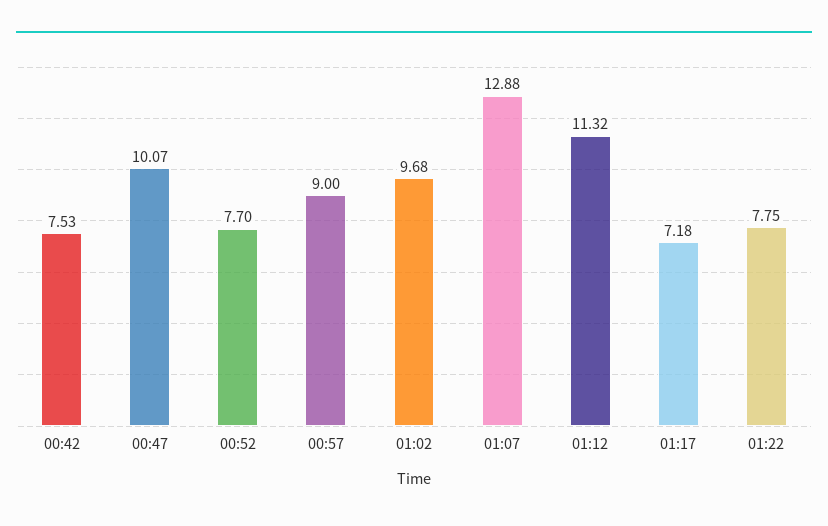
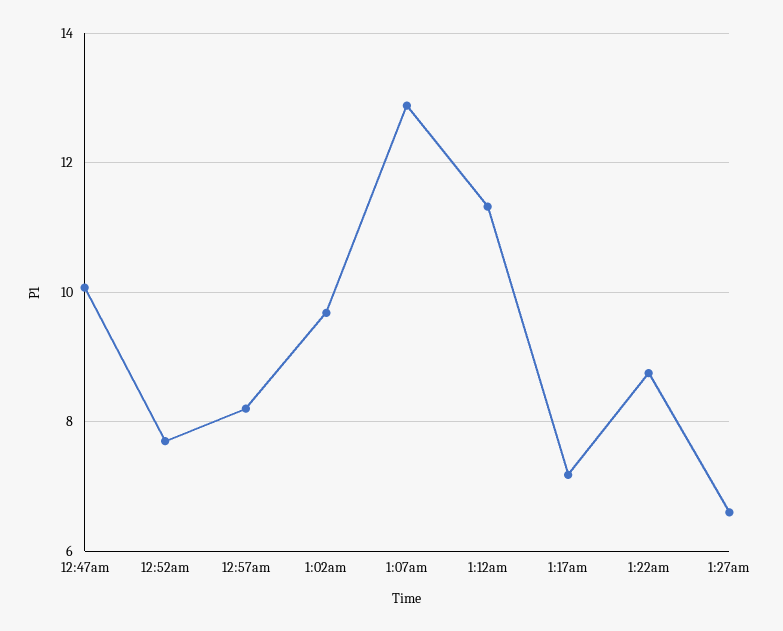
00:42: 7.53 -> none
00:57: 9 -> 8.2
01:22: 7.75 -> 8.8
1:27am: none -> 6.6

